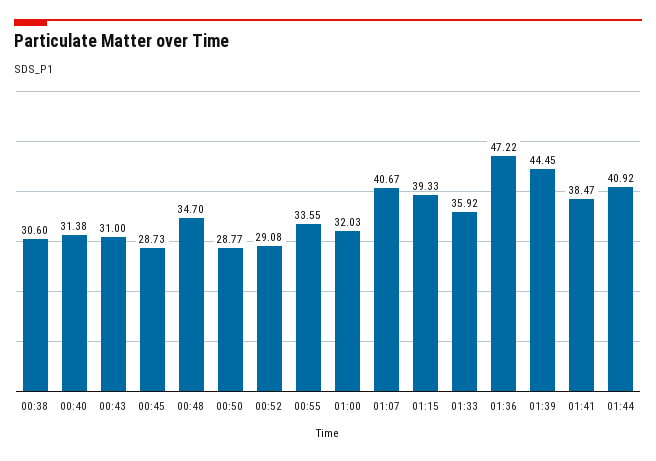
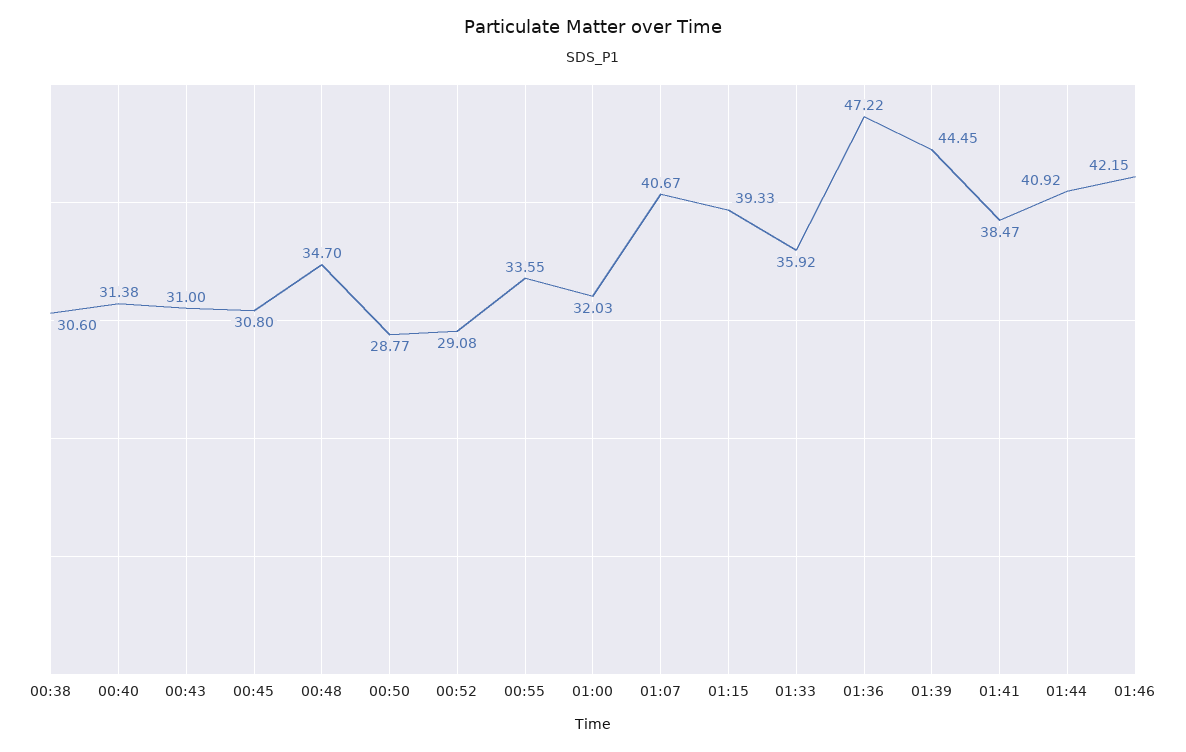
00:45: 28.73 -> 30.8
01:46: none -> 42.15

